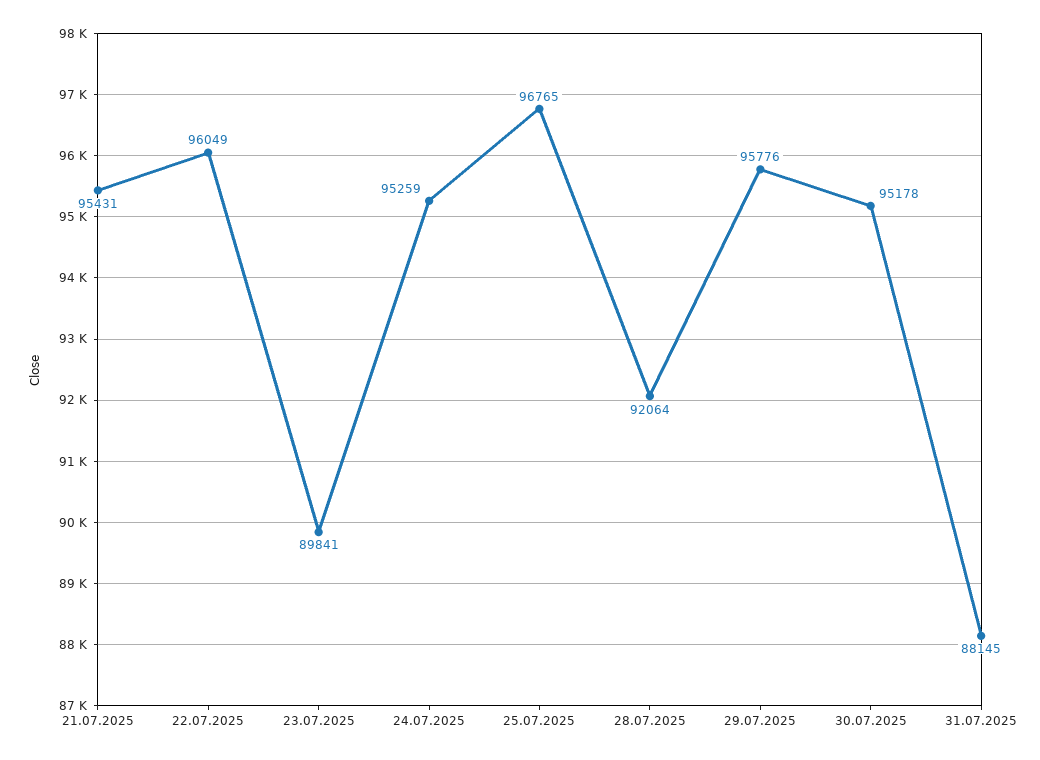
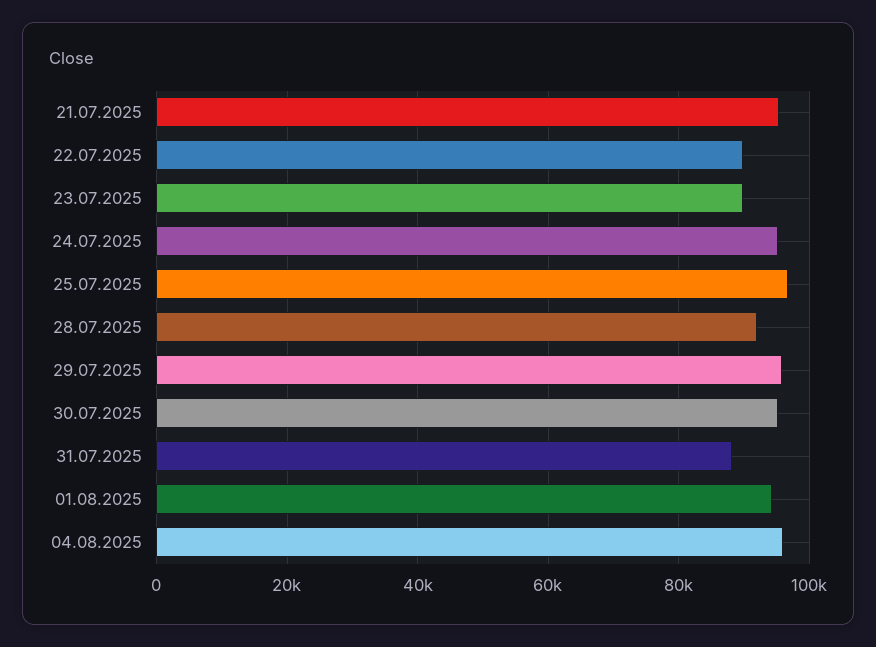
22.07.2025: 96049 -> 90000
01.08.2025: none -> 94000
04.08.2025: none -> 96000

